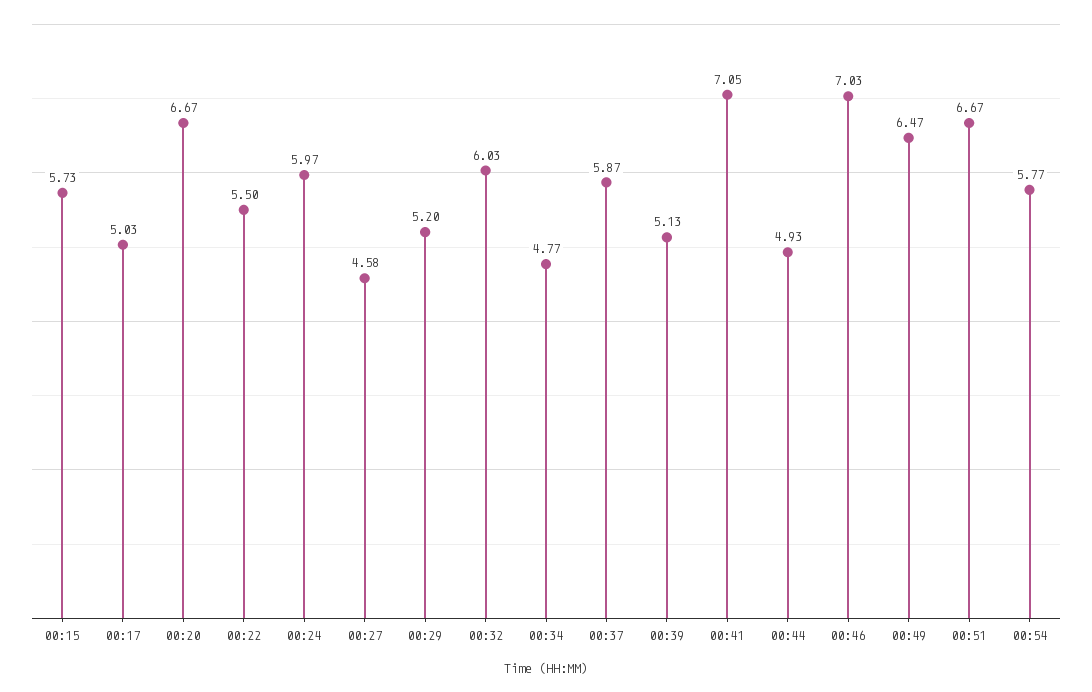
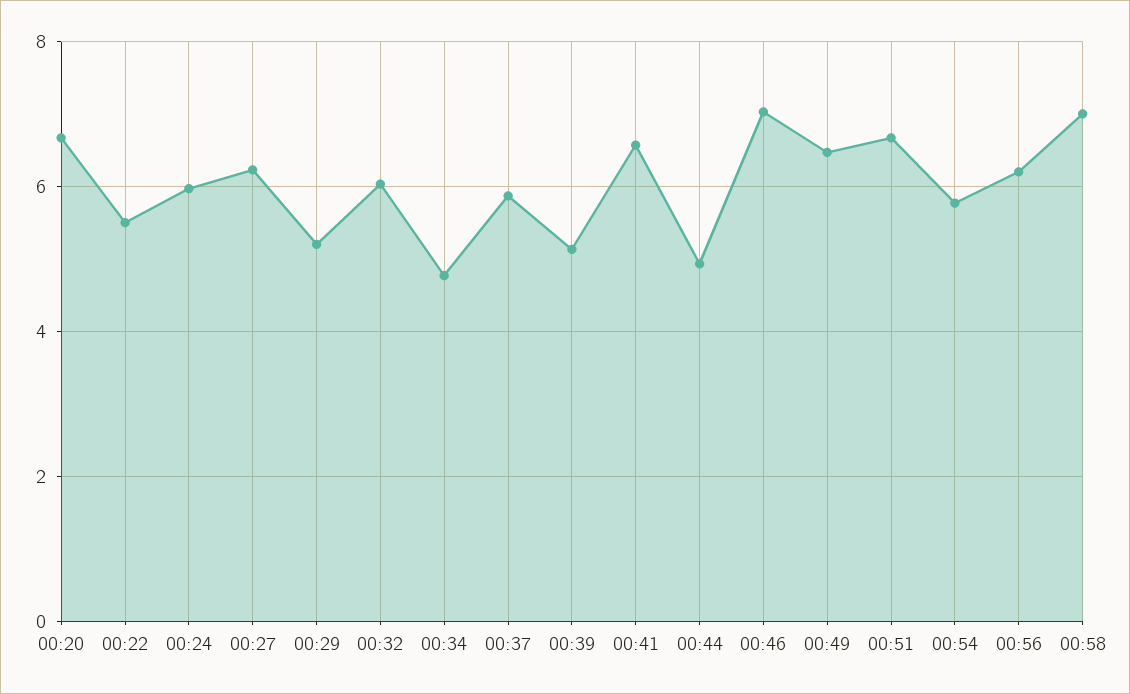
00:15: 5.73 -> none
00:17: 5.03 -> none
00:27: 4.58 -> 6.2
00:41: 7.05 -> 6.6
00:56: none -> 6.2
00:58: none -> 7

